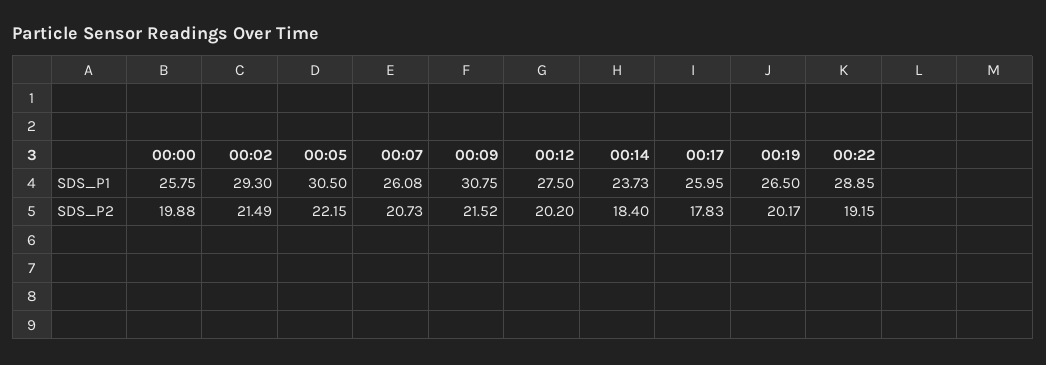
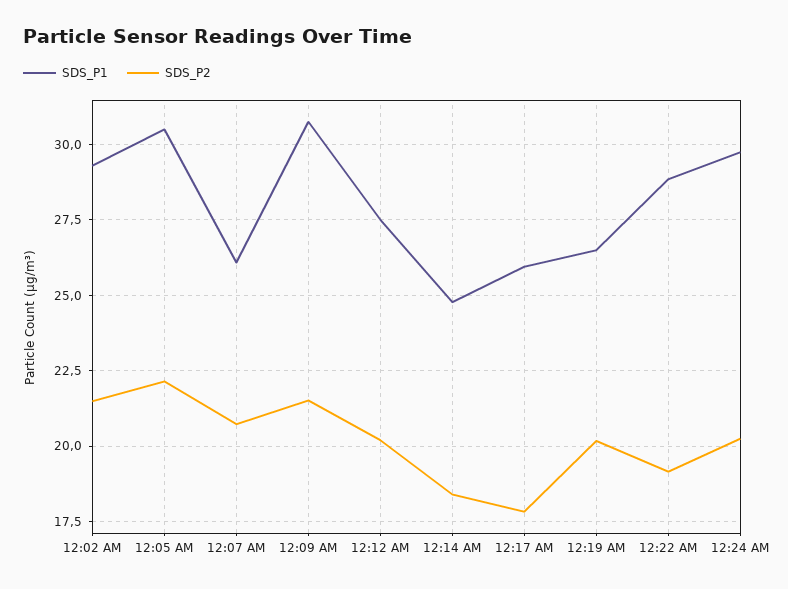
SDS_P1, 00:00: 25.75 -> none
SDS_P1, 00:14: 23.73 -> 24.75
SDS_P2, 00:00: 19.88 -> none
SDS_P1, 12:24 AM: none -> 29.75
SDS_P2, 12:24 AM: none -> 20.25

